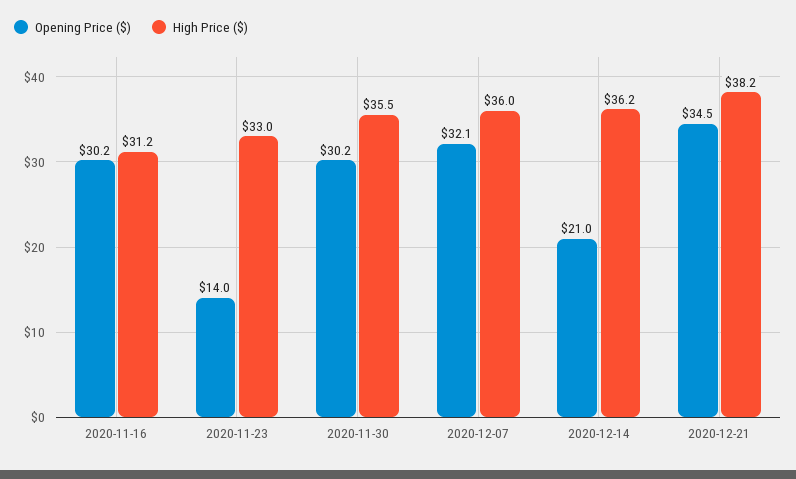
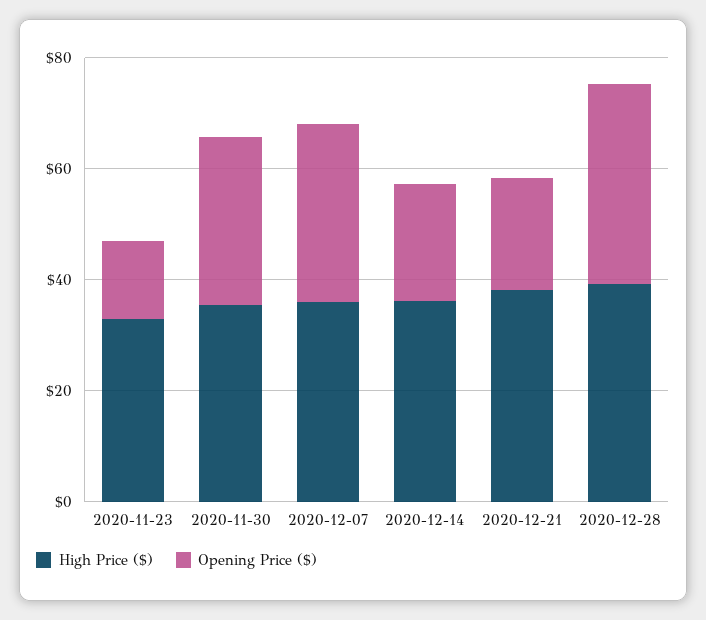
Opening Price ($), 2020-11-16: 30.2 -> none
High Price ($), 2020-11-16: 31.2 -> none
Opening Price ($), 2020-12-21: 34.5 -> 20
High Price ($), 2020-12-28: none -> 40
Opening Price ($), 2020-12-28: none -> 35

